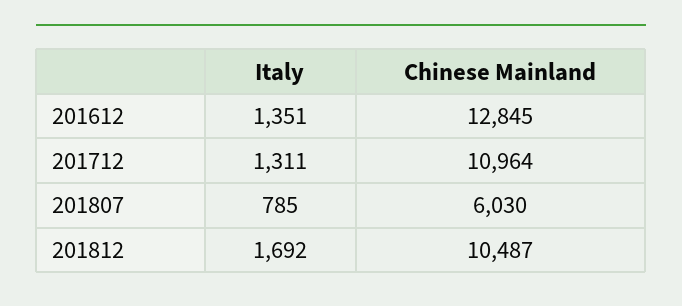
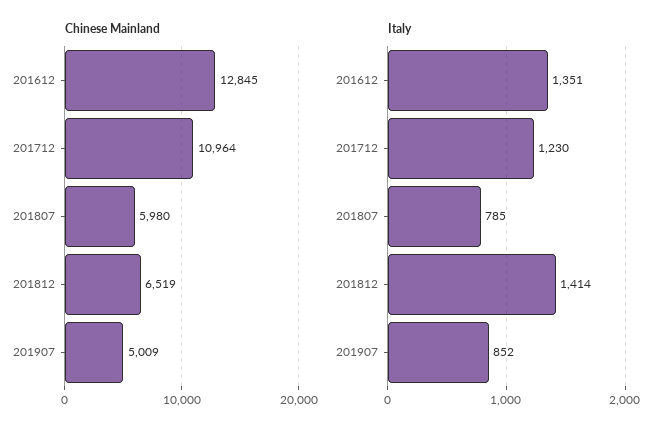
Italy, 201712: 1311 -> 1230
Chinese Mainland, 201807: 6030 -> 5980
Italy, 201812: 1692 -> 1414
Chinese Mainland, 201812: 10487 -> 6519
Chinese Mainland, 201907: none -> 5009
Italy, 201907: none -> 852

